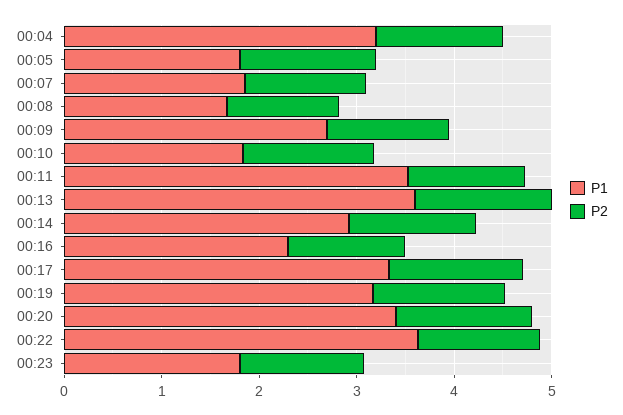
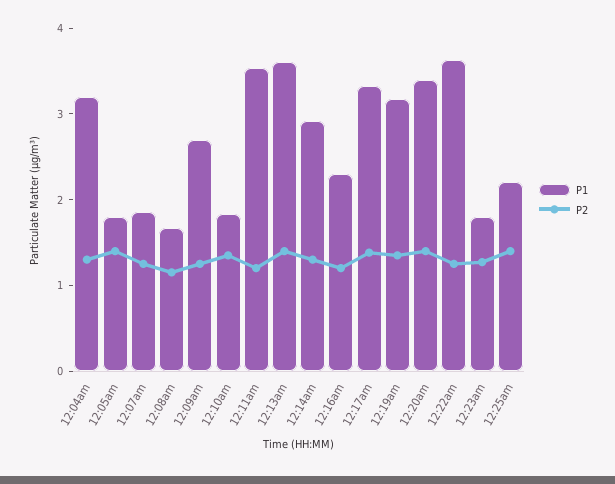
P1, 12:25am: none -> 2.2
P2, 12:25am: none -> 1.4

